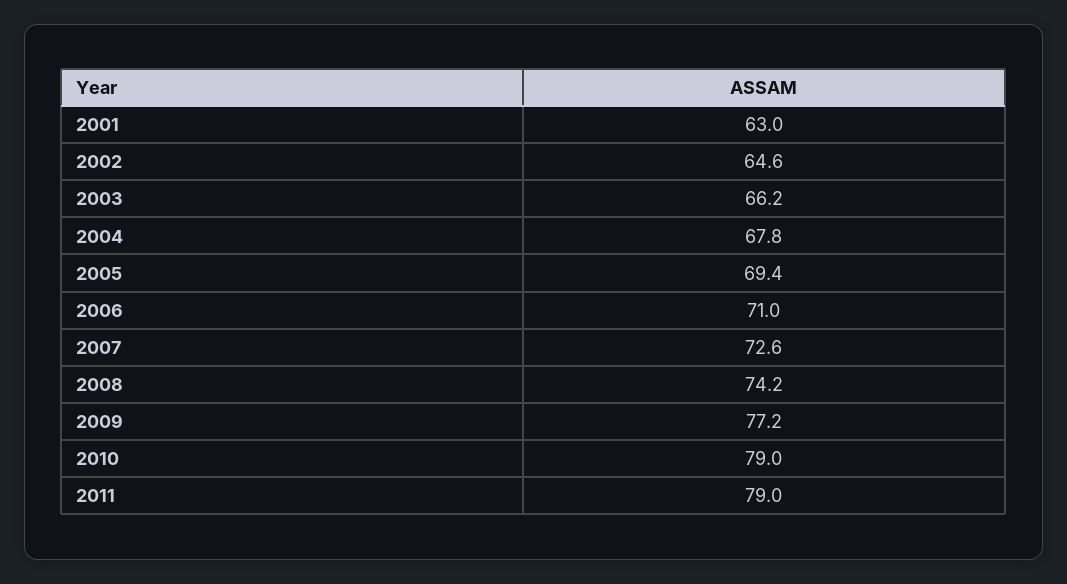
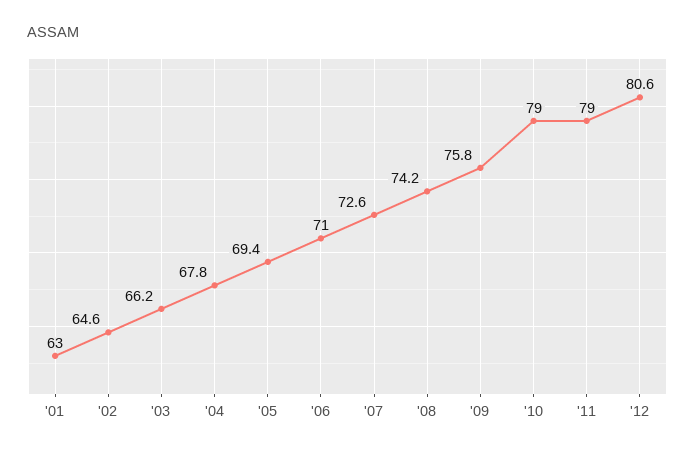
2009: 77.2 -> 75.8
'12: none -> 80.6

